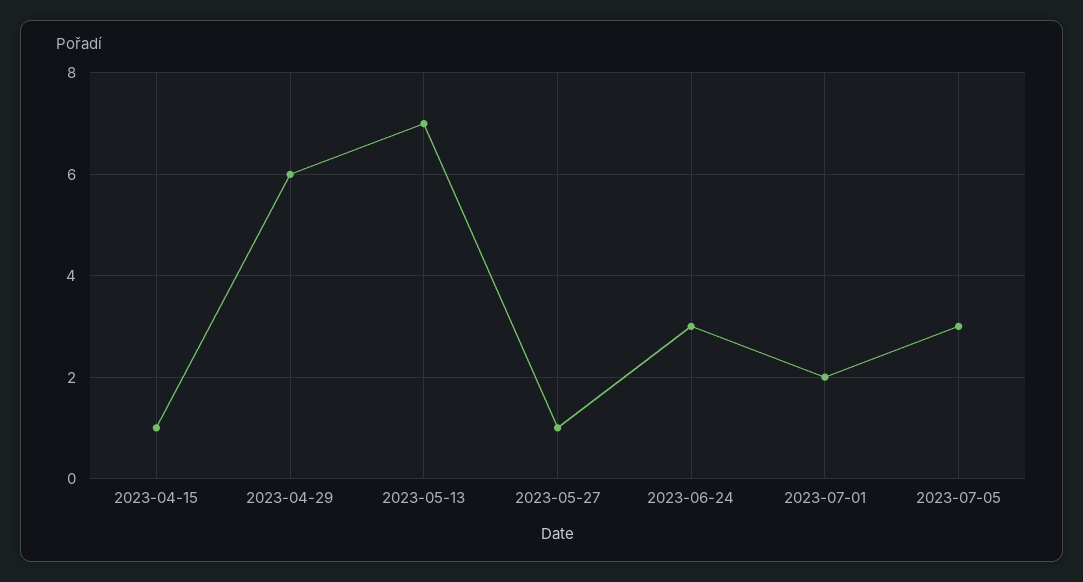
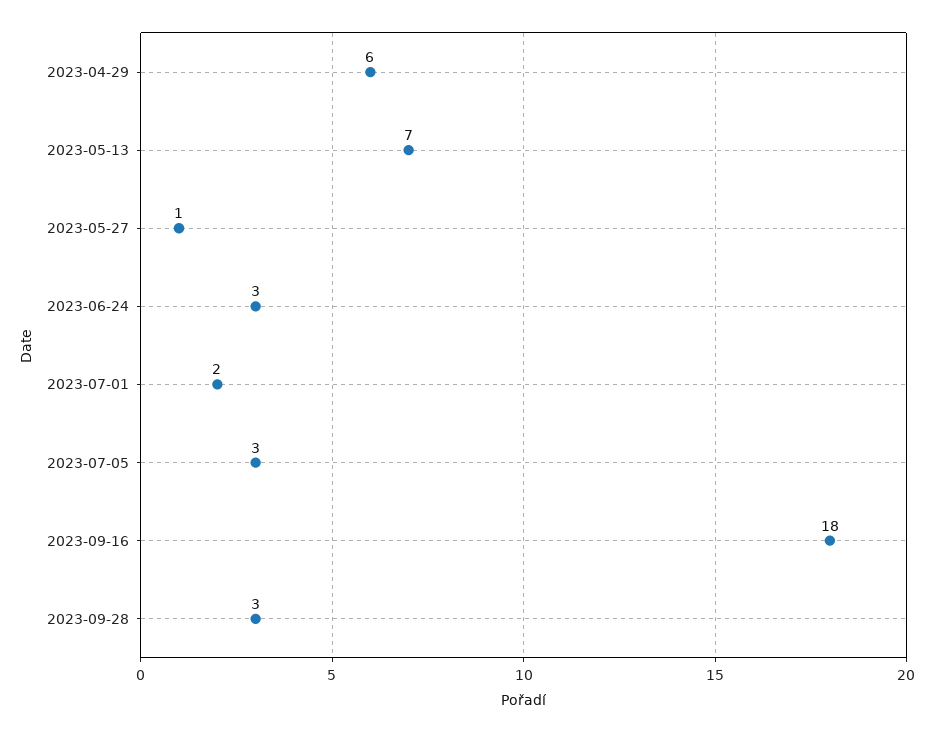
2023-04-15: 1 -> none
2023-09-16: none -> 18
2023-09-28: none -> 3

